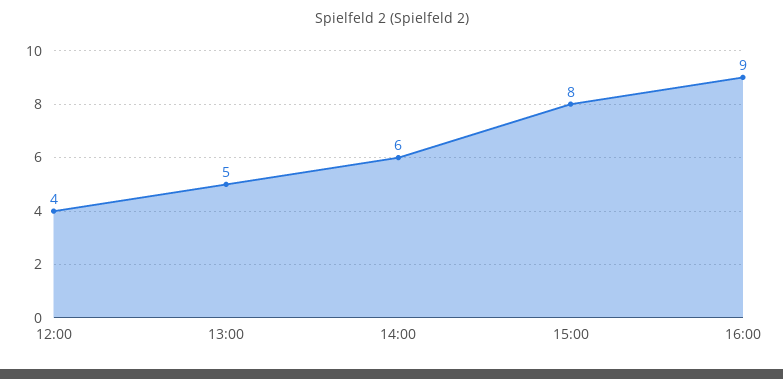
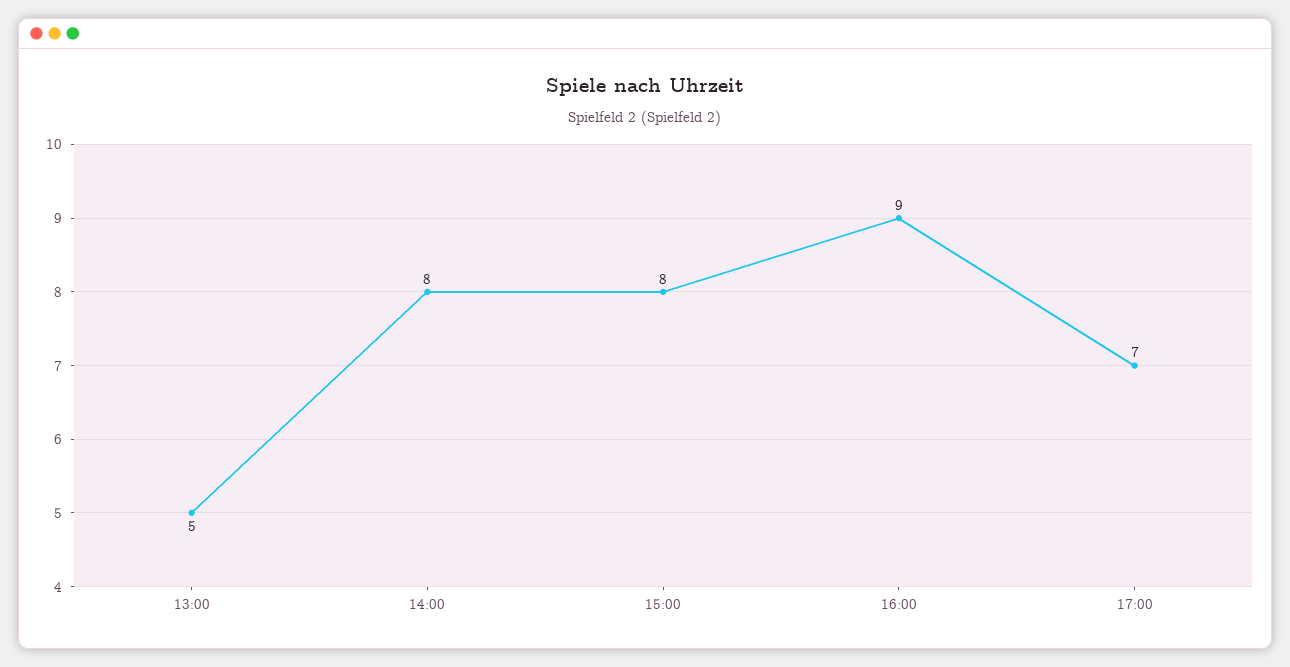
12:00: 4 -> none
14:00: 6 -> 8
17:00: none -> 7

